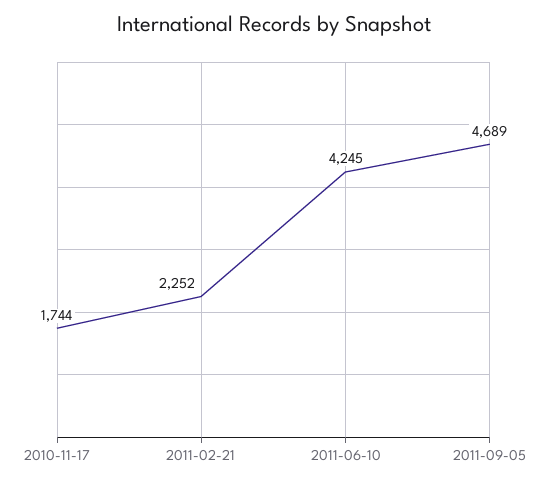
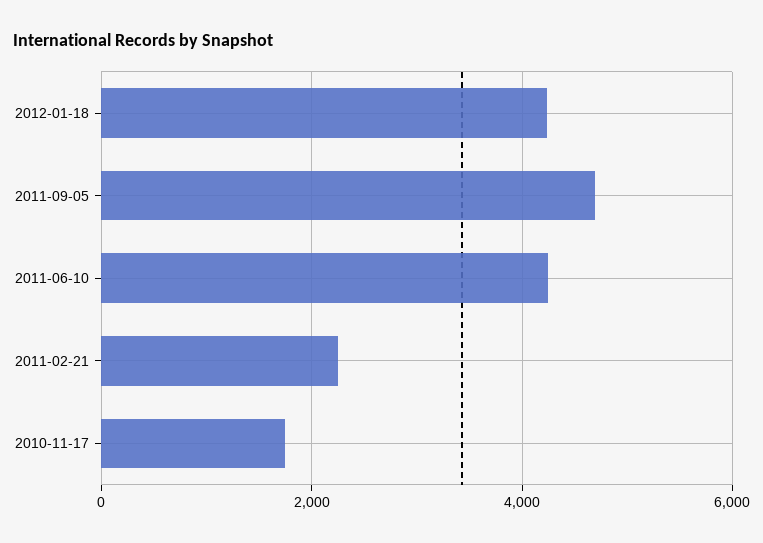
2012-01-18: none -> 4200

